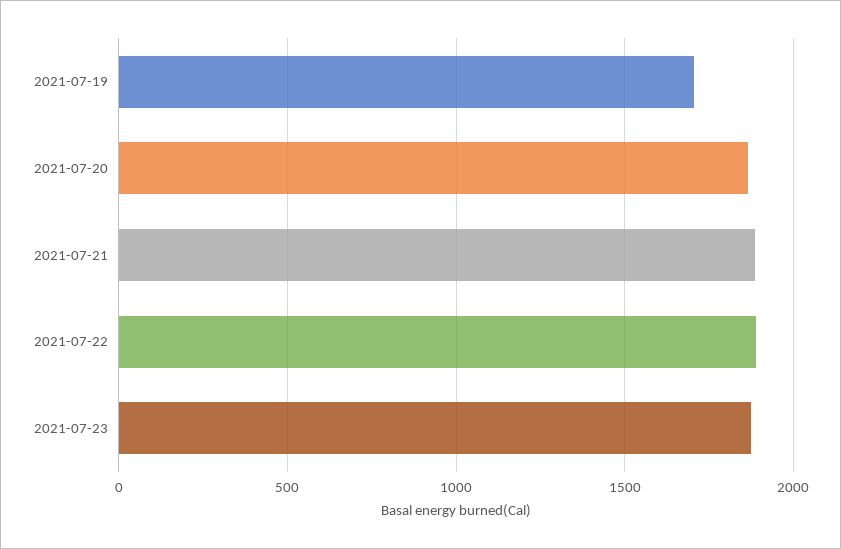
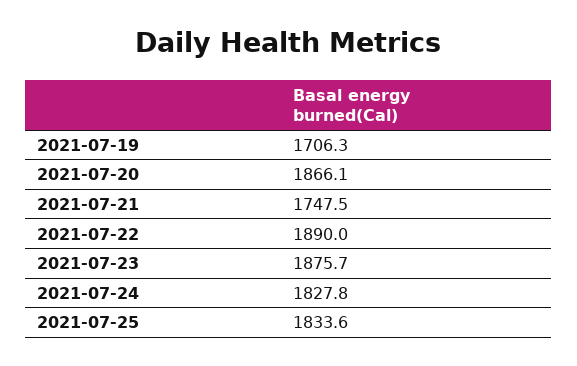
2021-07-21: 1900 -> 1747.5
2021-07-24: none -> 1827.8
2021-07-25: none -> 1833.6

